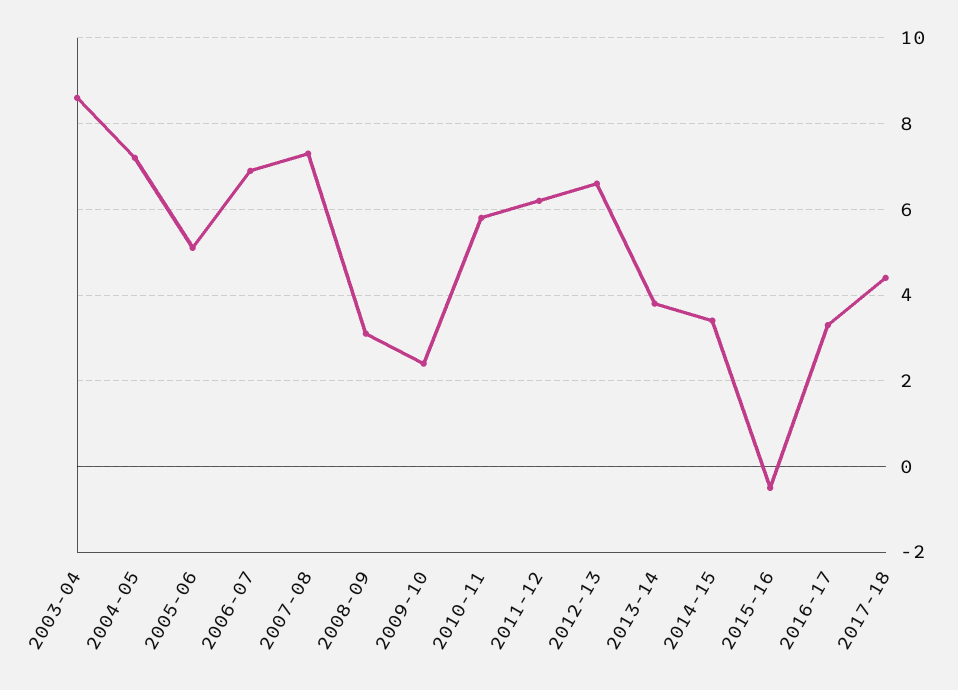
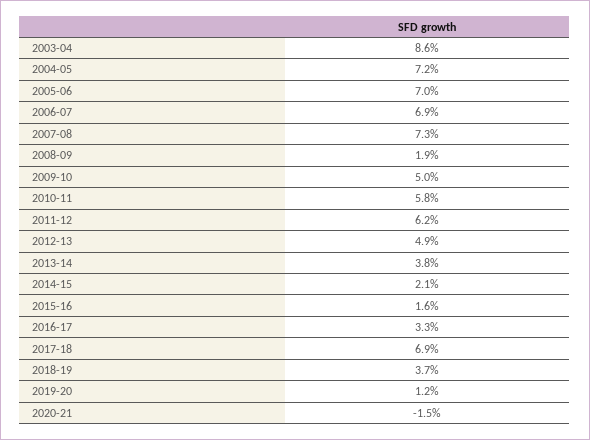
2005-06: 5 -> 7
2008-09: 3 -> 1.9
2009-10: 2.5 -> 5
2012-13: 6.5 -> 4.9
2014-15: 3.5 -> 2.1
2015-16: -0.5 -> 1.6
2017-18: 4.5 -> 6.9
2018-19: none -> 3.7
2019-20: none -> 1.2
2020-21: none -> -1.5

